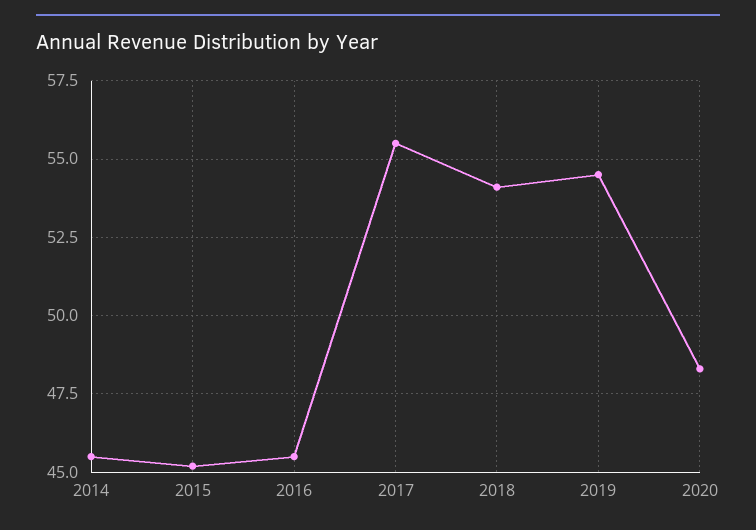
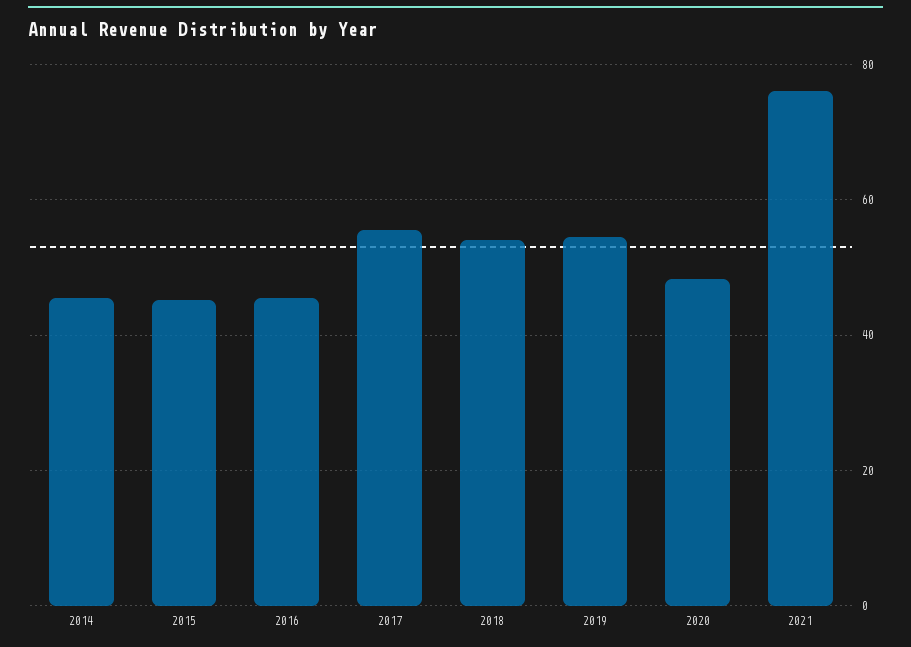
2021: none -> 76

